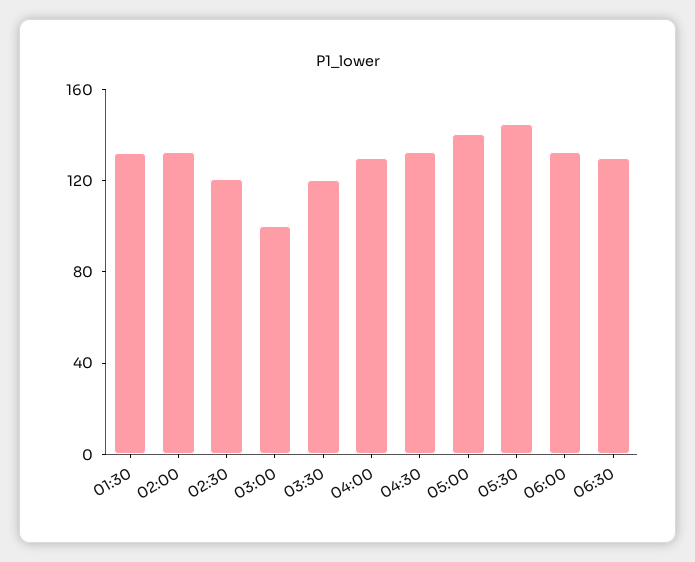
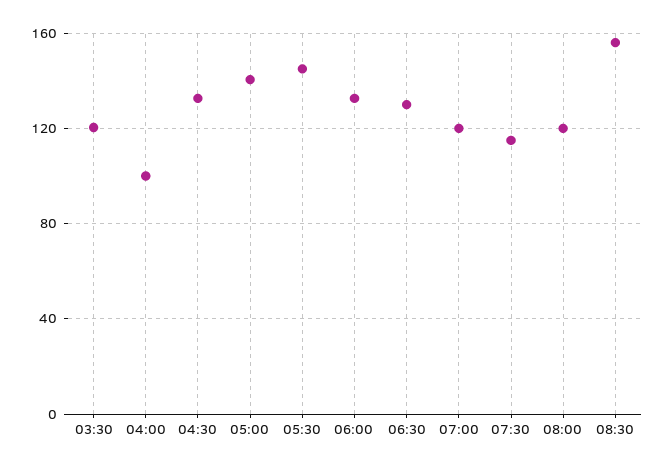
01:30: 130 -> none
02:00: 130 -> none
02:30: 120 -> none
03:00: 100 -> none
04:00: 130 -> 100
07:00: none -> 120
07:30: none -> 115
08:00: none -> 120
08:30: none -> 155

